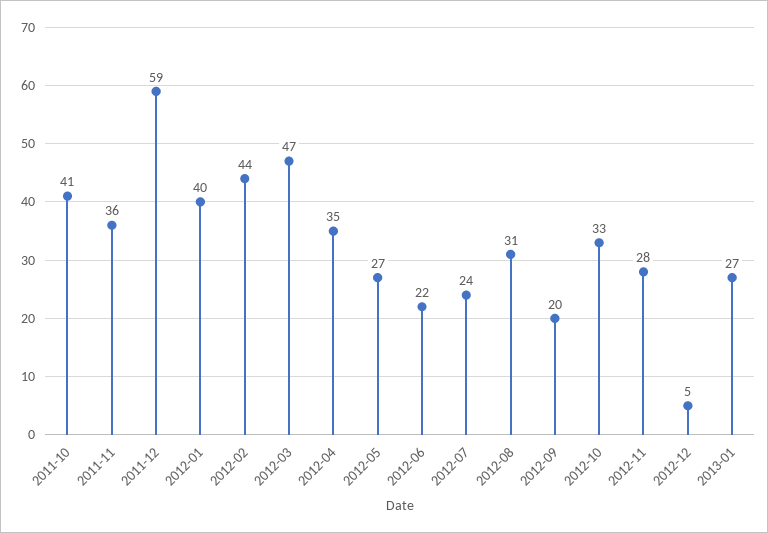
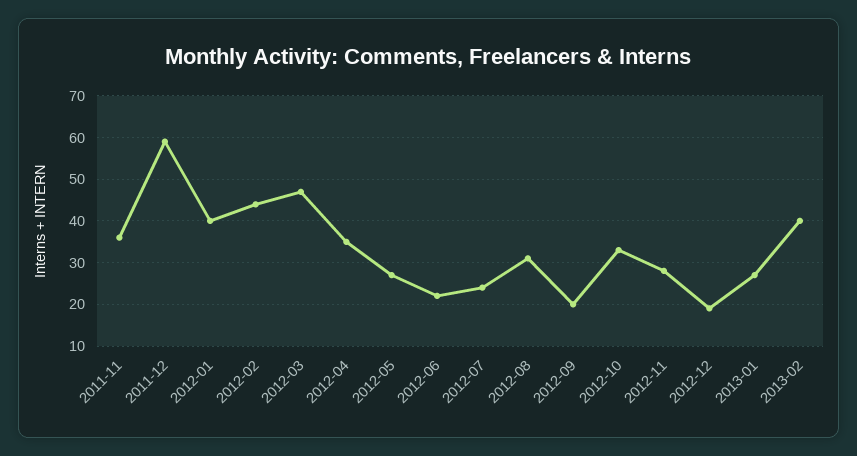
2011-10: 41 -> none
2012-12: 5 -> 20
2013-02: none -> 40

